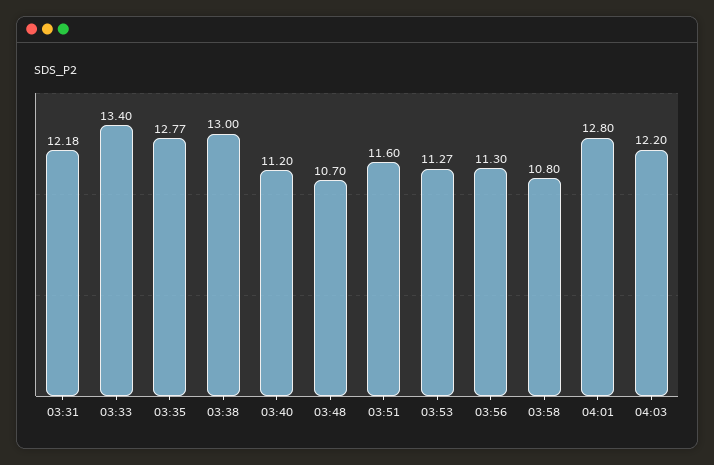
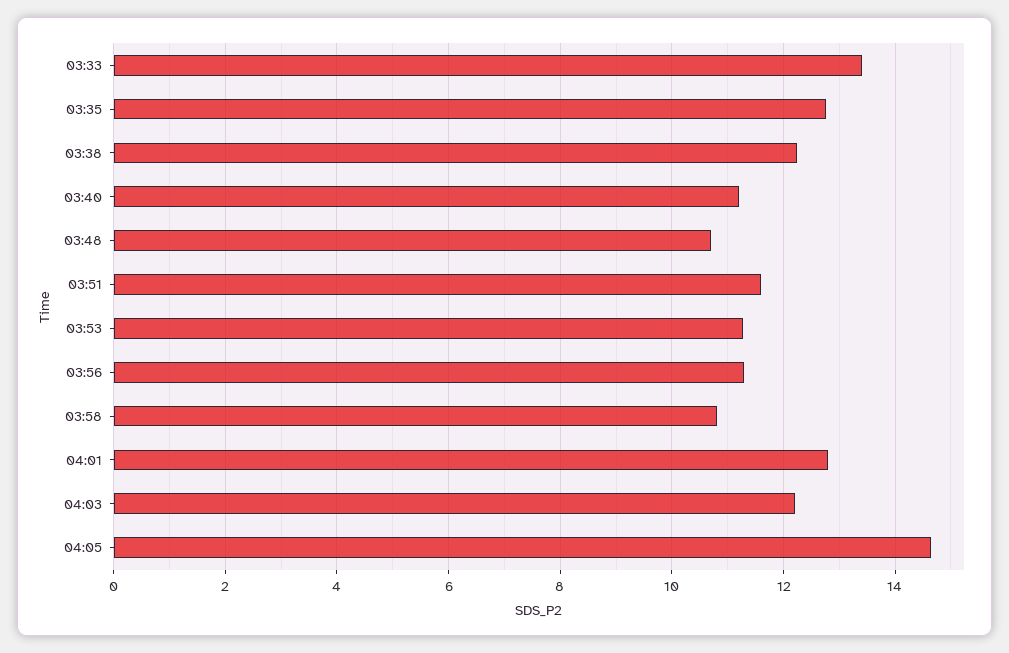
03:31: 12.18 -> none
03:38: 13 -> 12.2
04:05: none -> 14.6

